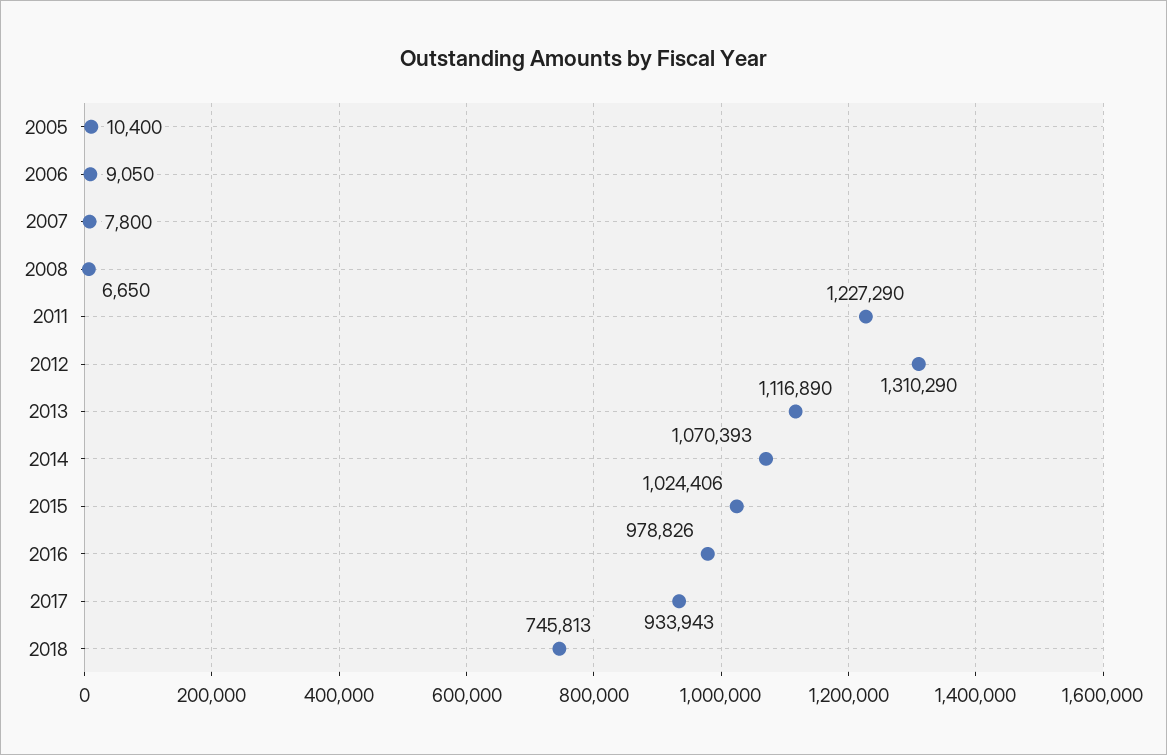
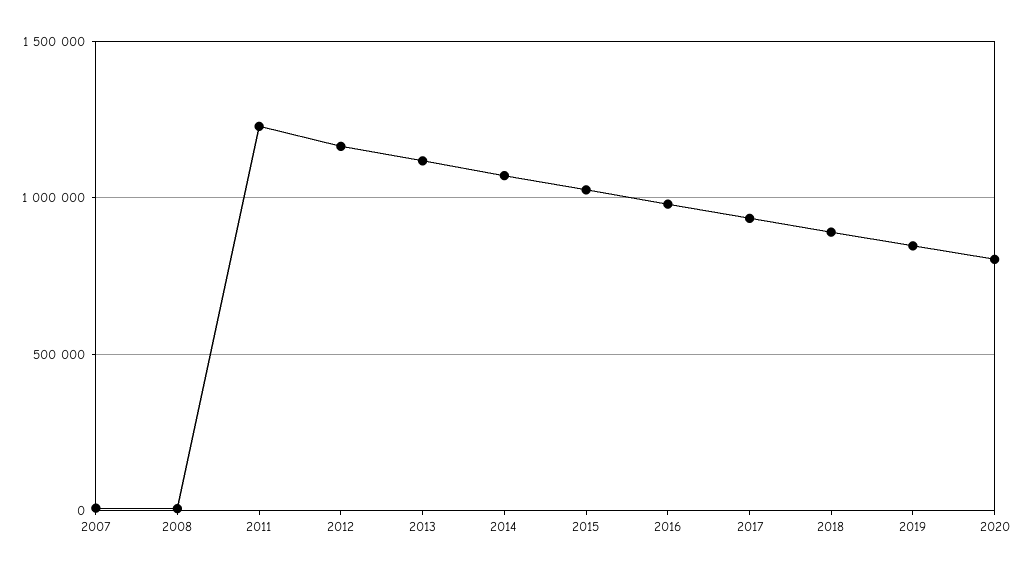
2005: 10400 -> none
2006: 9050 -> none
2012: 1310290 -> 1150000
2018: 745813 -> 900000
2019: none -> 850000
2020: none -> 800000

